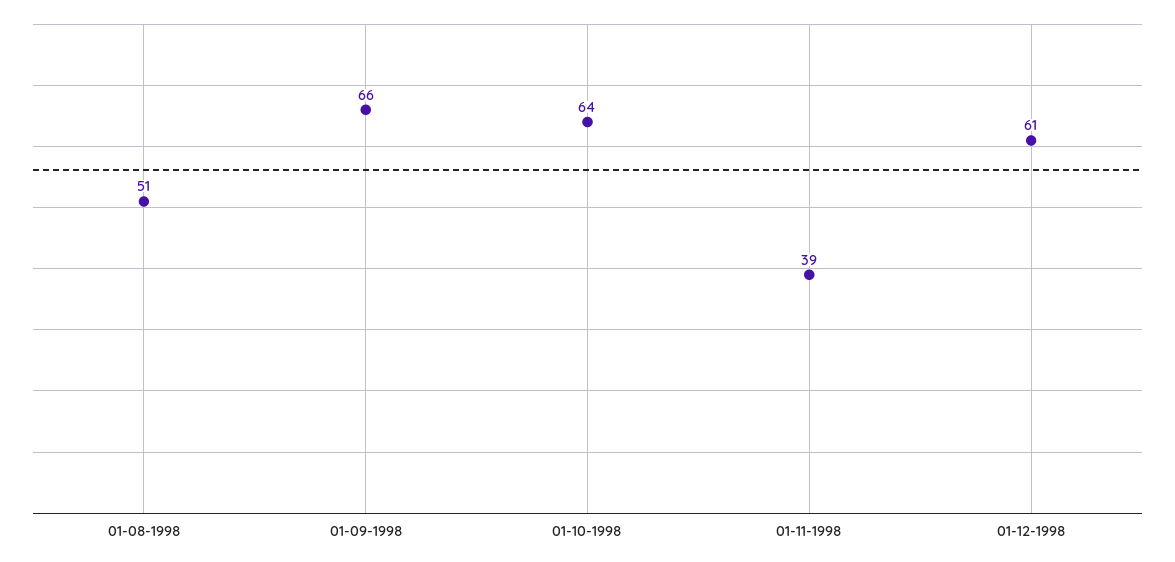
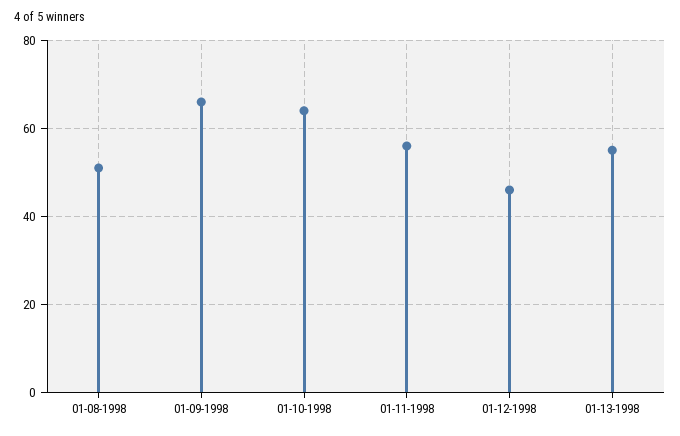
01-11-1998: 39 -> 55
01-12-1998: 61 -> 45
01-13-1998: none -> 55

